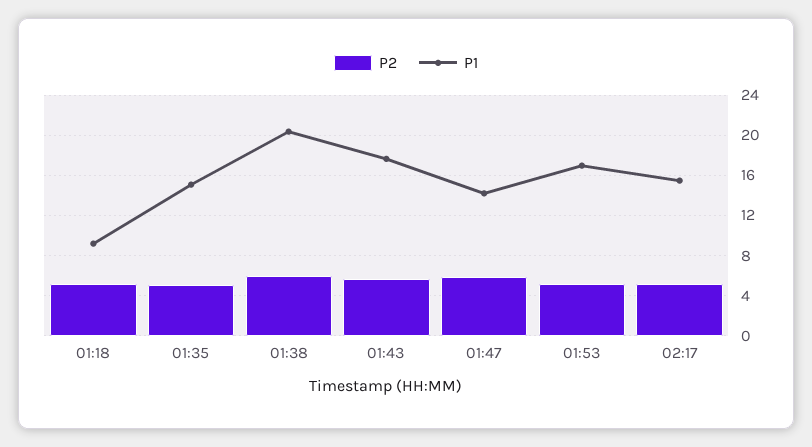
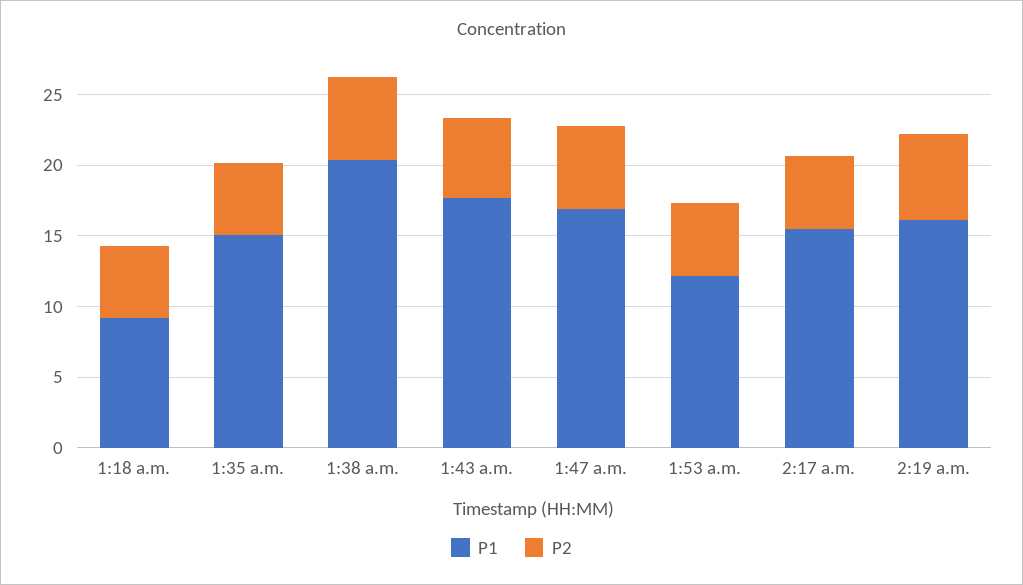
P1, 01:47: 14 -> 17
P1, 01:53: 17 -> 12
P1, 2:19 a.m.: none -> 16
P2, 2:19 a.m.: none -> 6

